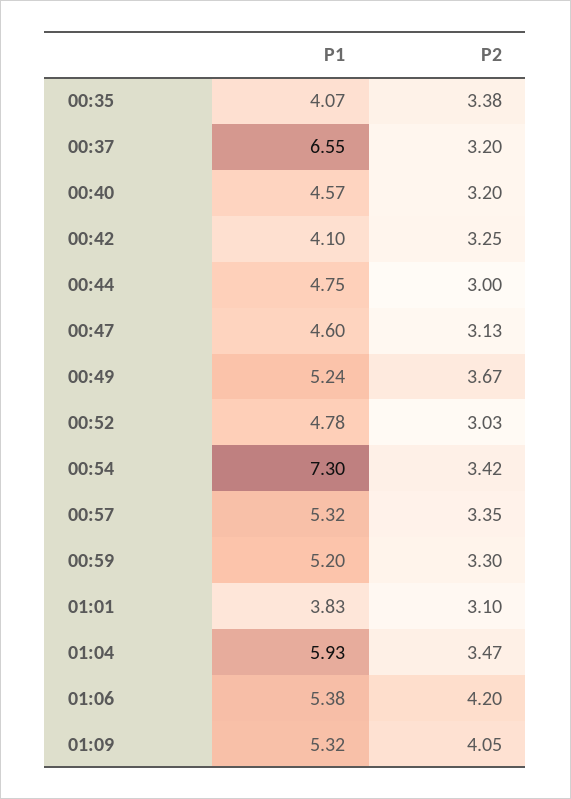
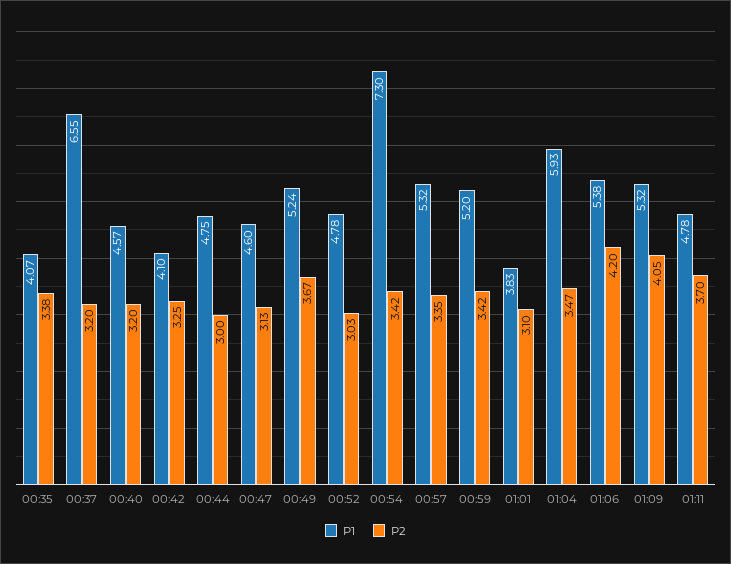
P2, 00:59: 3.3 -> 3.42
P1, 01:11: none -> 4.78
P2, 01:11: none -> 3.7

